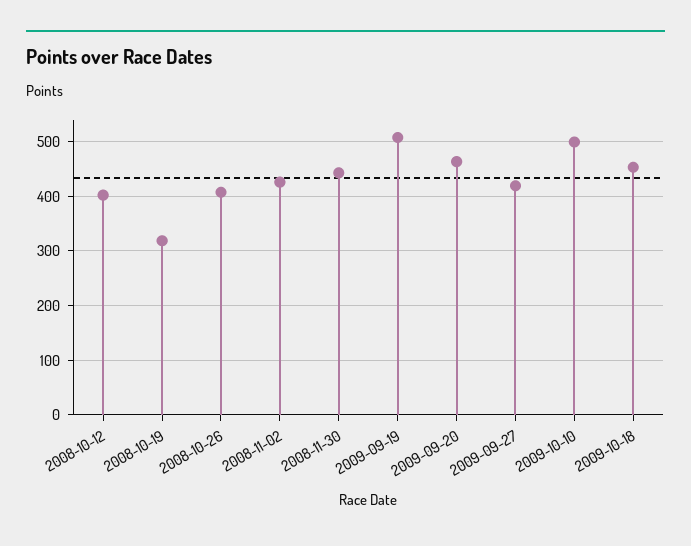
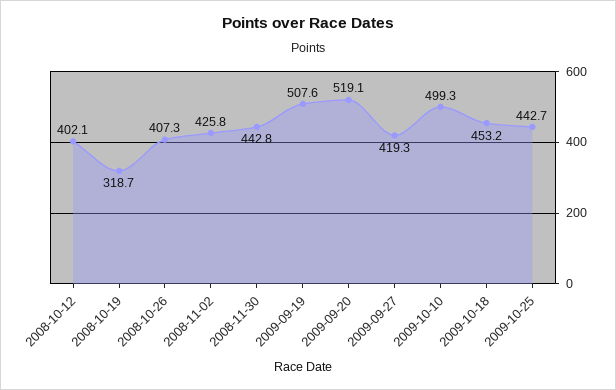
2009-09-20: 460 -> 519.1
2009-10-25: none -> 442.7

